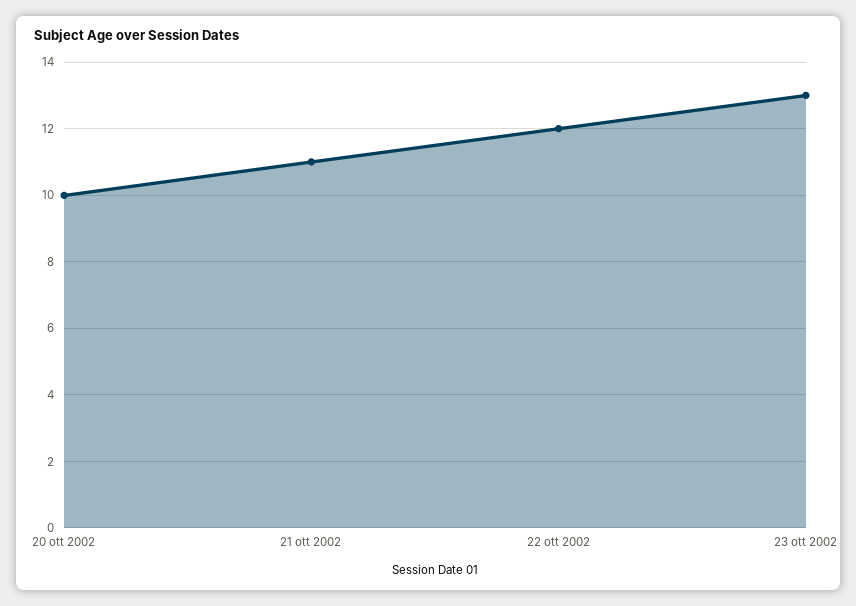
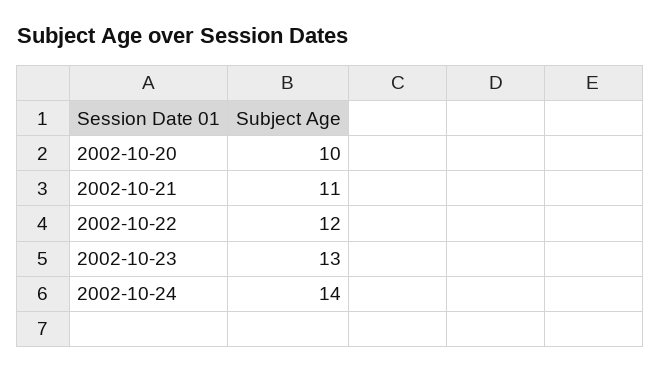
2002-10-24: none -> 14

